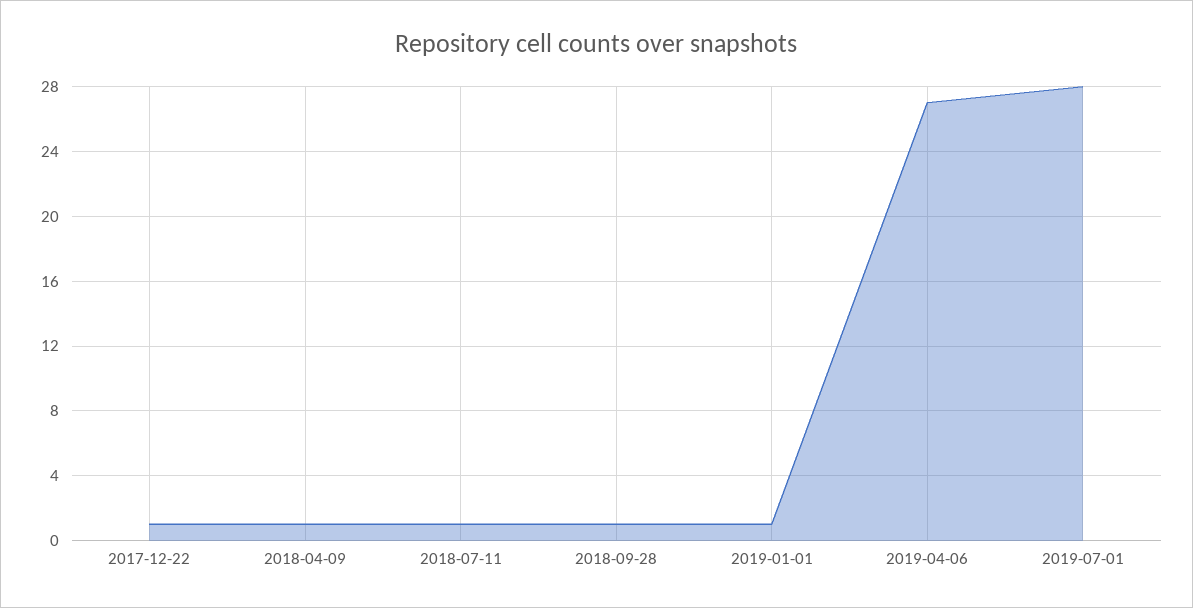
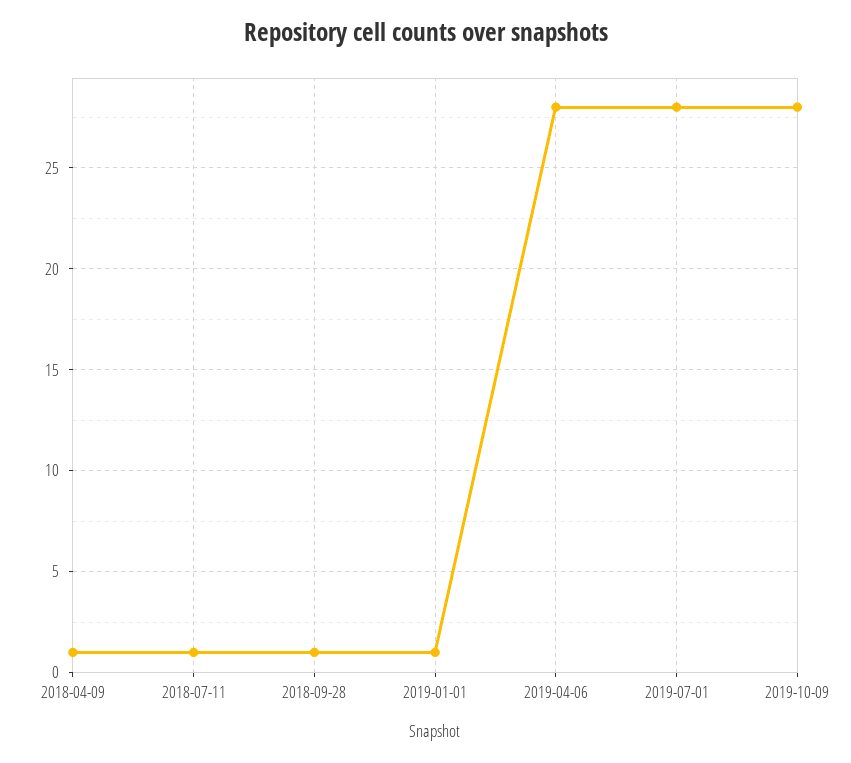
2017-12-22: 1 -> none
2019-04-06: 27 -> 28
2019-10-09: none -> 28

